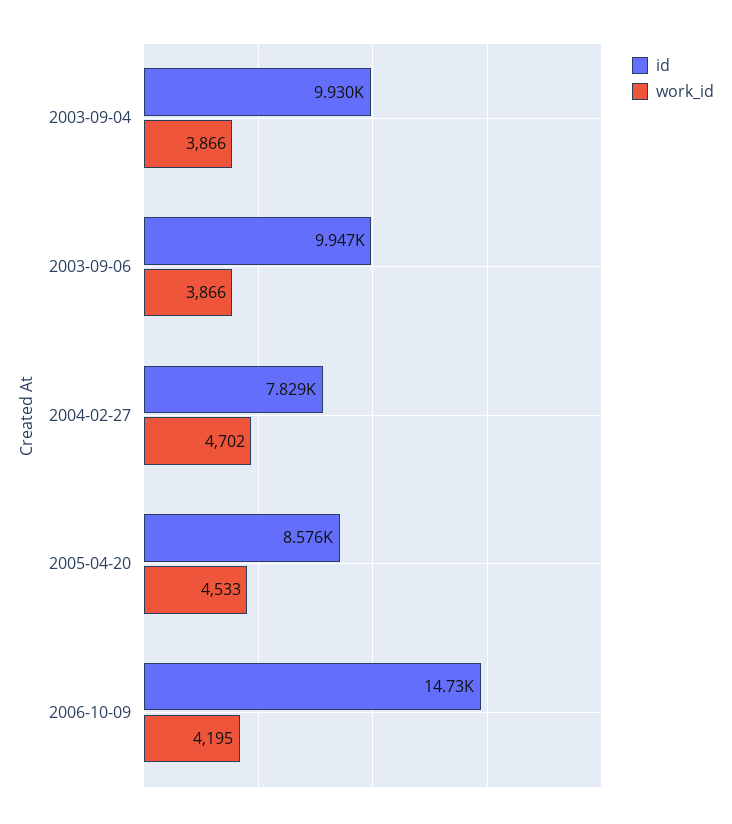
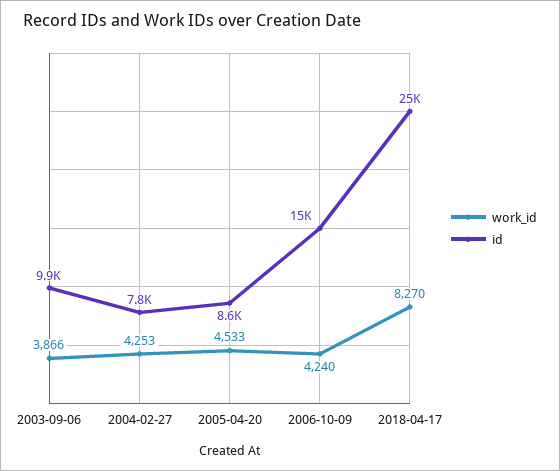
id, 2003-09-04: 9930 -> none
work_id, 2003-09-04: 3866 -> none
work_id, 2004-02-27: 4702 -> 4253
work_id, 2006-10-09: 4195 -> 4240
work_id, 2018-04-17: none -> 8270
id, 2018-04-17: none -> 25000

